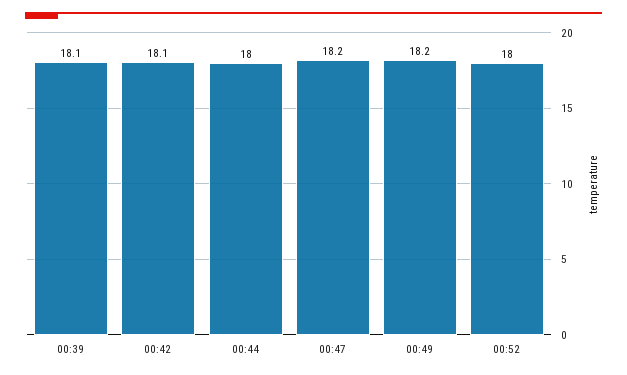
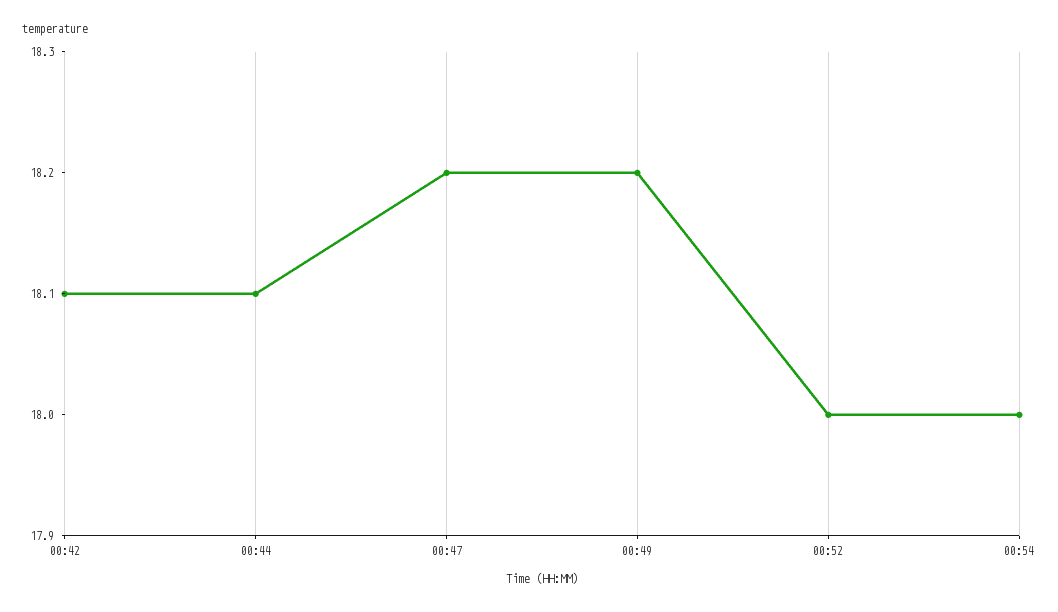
00:39: 18.1 -> none
00:44: 18 -> 18.1
00:54: none -> 18

